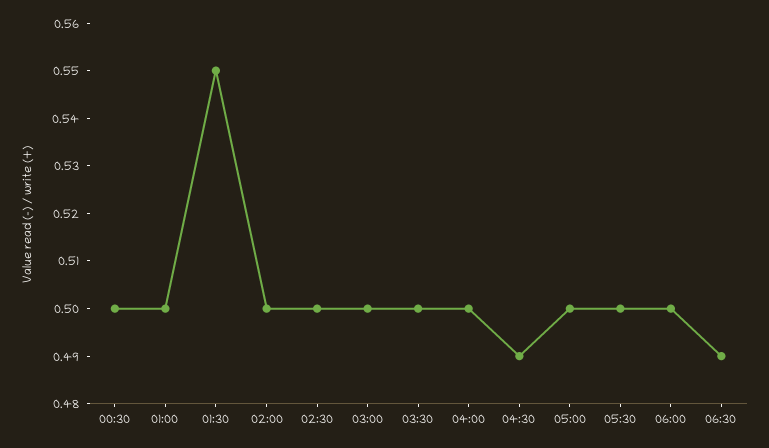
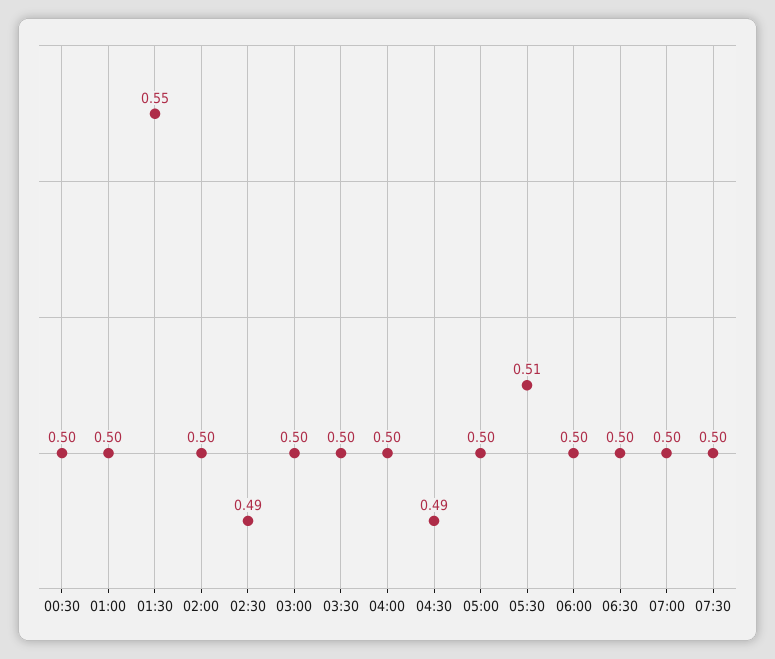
02:30: 0.5 -> 0.49
05:30: 0.5 -> 0.51
06:30: 0.49 -> 0.5
07:00: none -> 0.5
07:30: none -> 0.5

